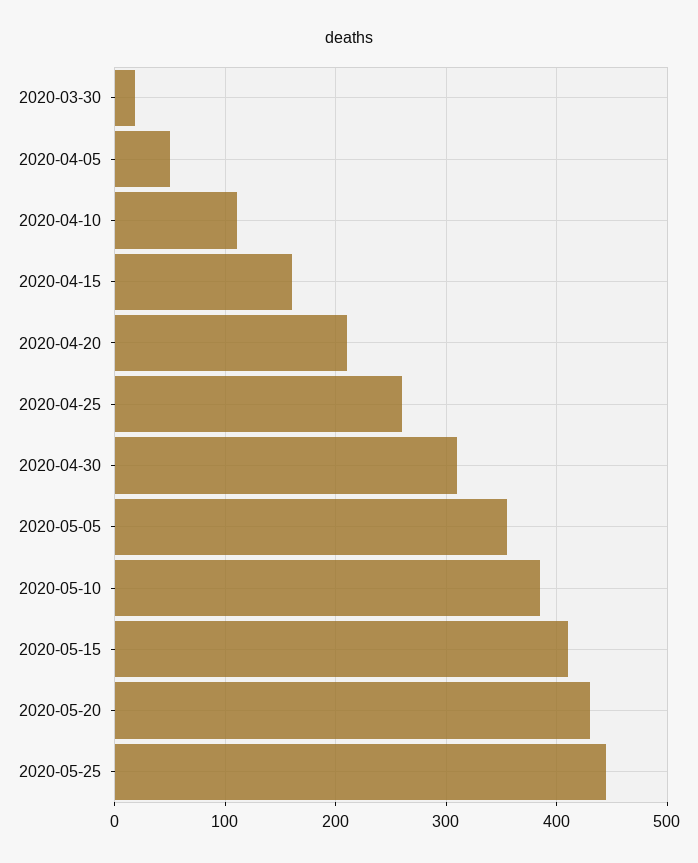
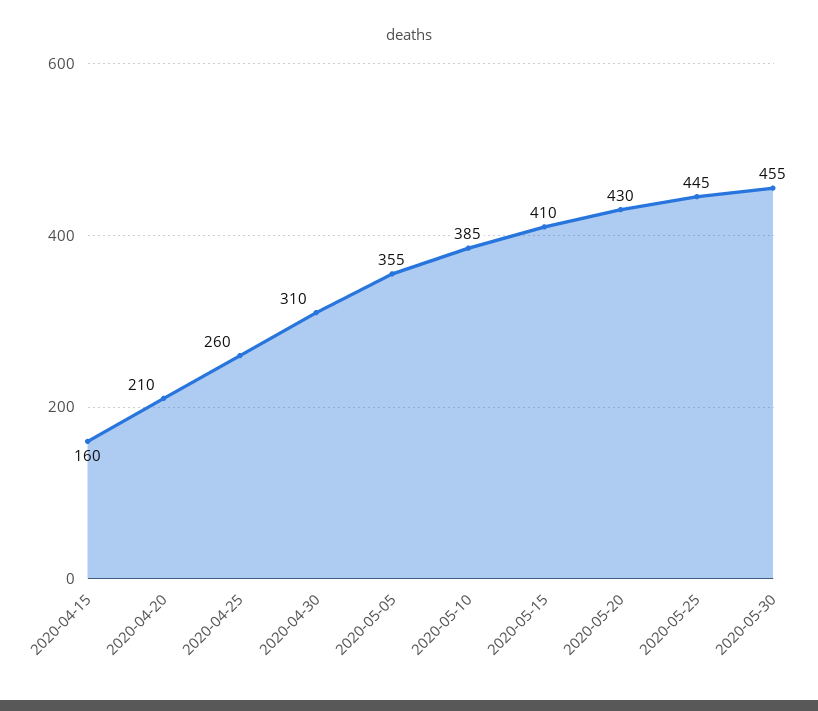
2020-03-30: 20 -> none
2020-04-05: 50 -> none
2020-04-10: 110 -> none
2020-05-30: none -> 455

